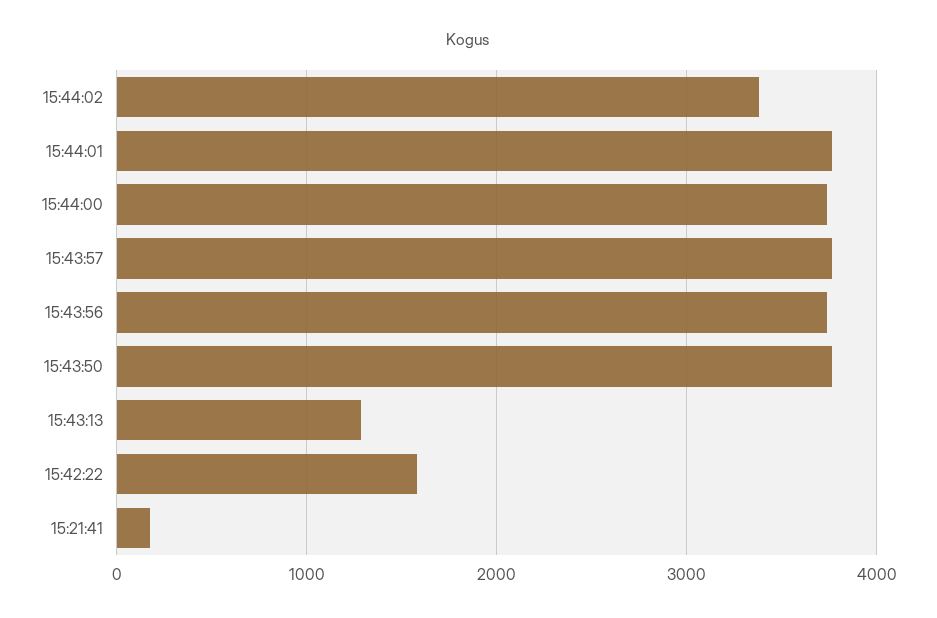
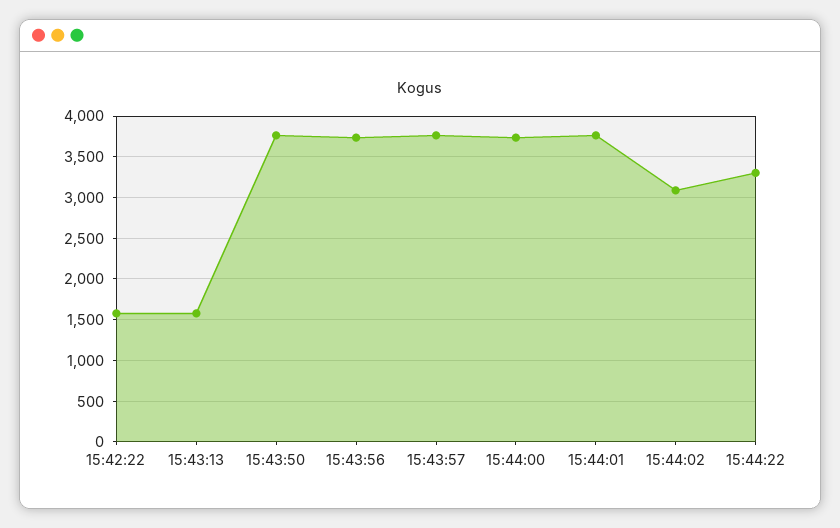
15:44:02: 3400 -> 3100
15:43:13: 1300 -> 1600
15:21:41: 200 -> none
15:44:22: none -> 3300

